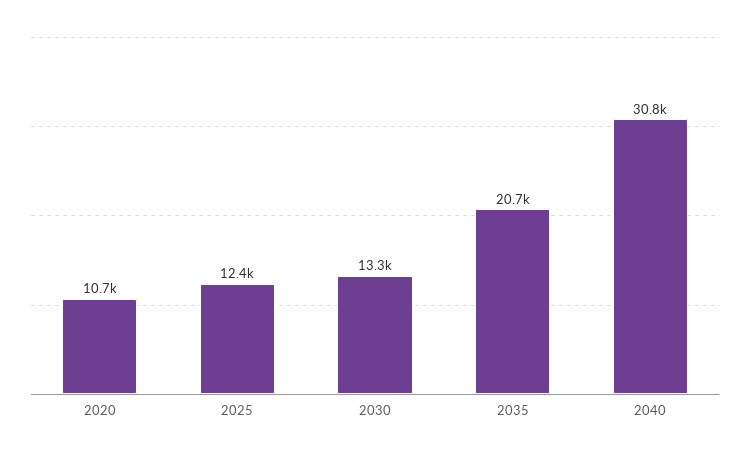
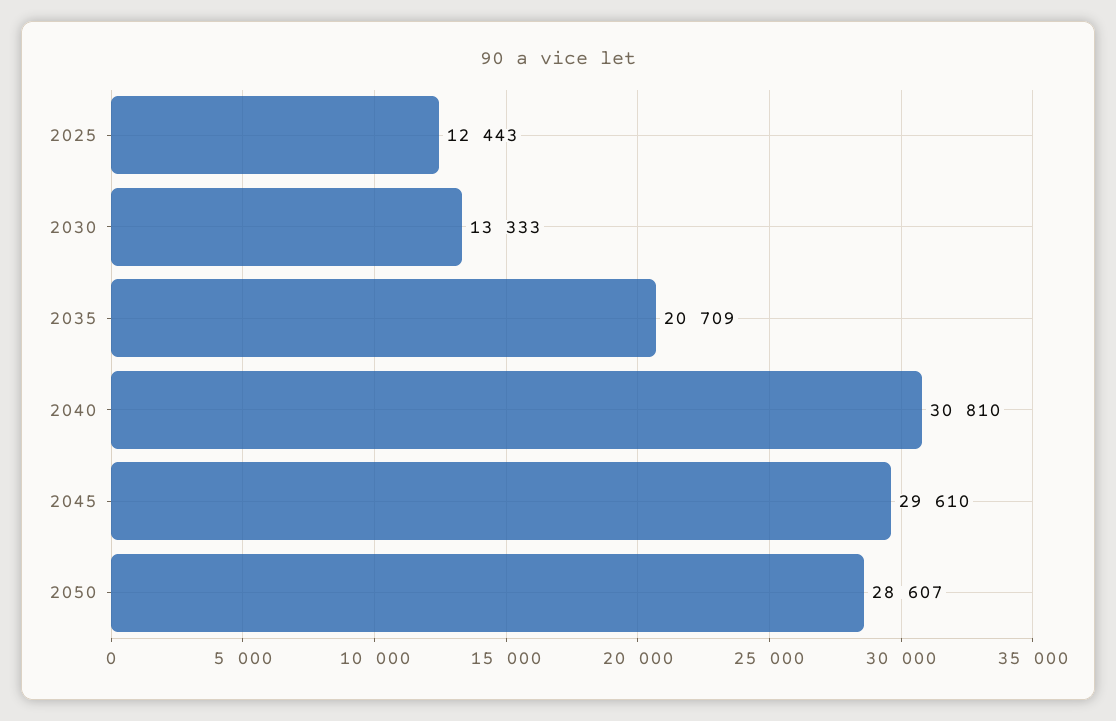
2020: 10700 -> none
2045: none -> 29610
2050: none -> 28607

